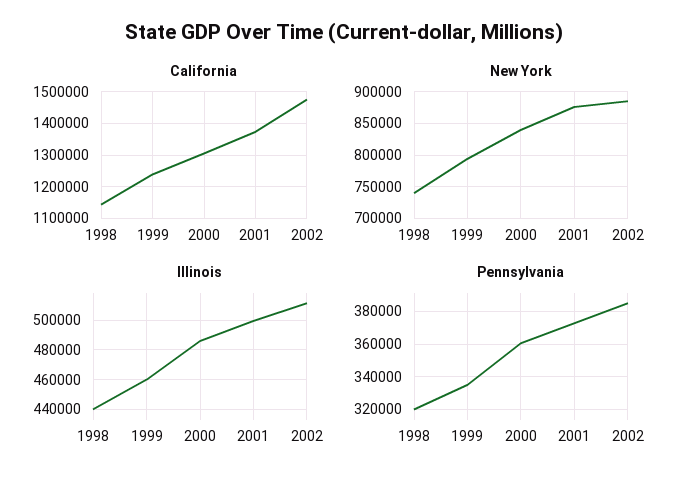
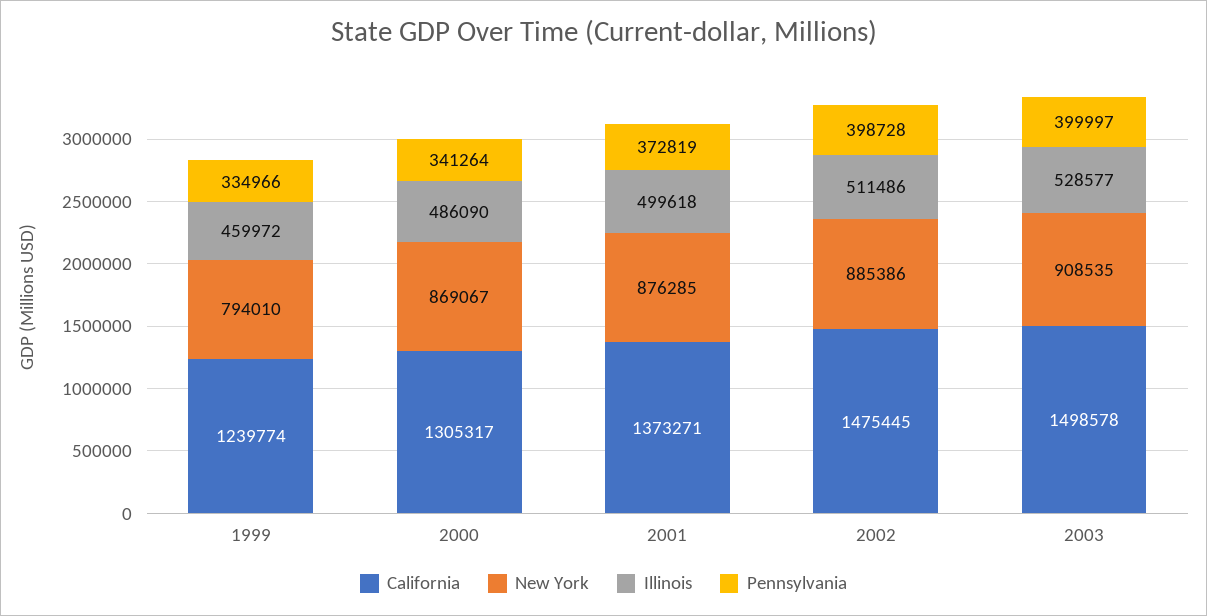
California, 1998: 1140000 -> none
New York, 1998: 740000 -> none
New York, 2000: 840000 -> 869067
Illinois, 1998: 440000 -> none
Pennsylvania, 1998: 320000 -> none
Pennsylvania, 2000: 360000 -> 341264
Pennsylvania, 2002: 385000 -> 398728
California, 2003: none -> 1498578
New York, 2003: none -> 908535
Illinois, 2003: none -> 528577
Pennsylvania, 2003: none -> 399997

